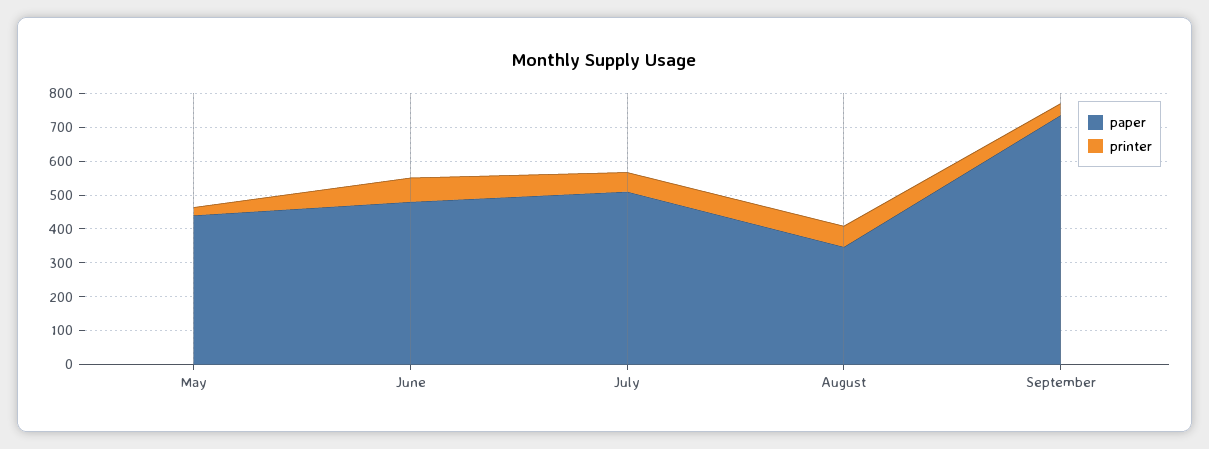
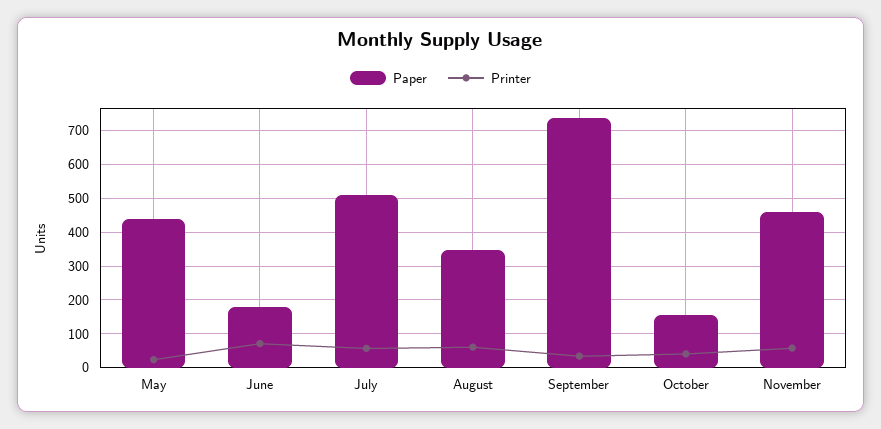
paper, June: 475 -> 180
paper, October: none -> 160
printer, October: none -> 40
paper, November: none -> 460
printer, November: none -> 60

